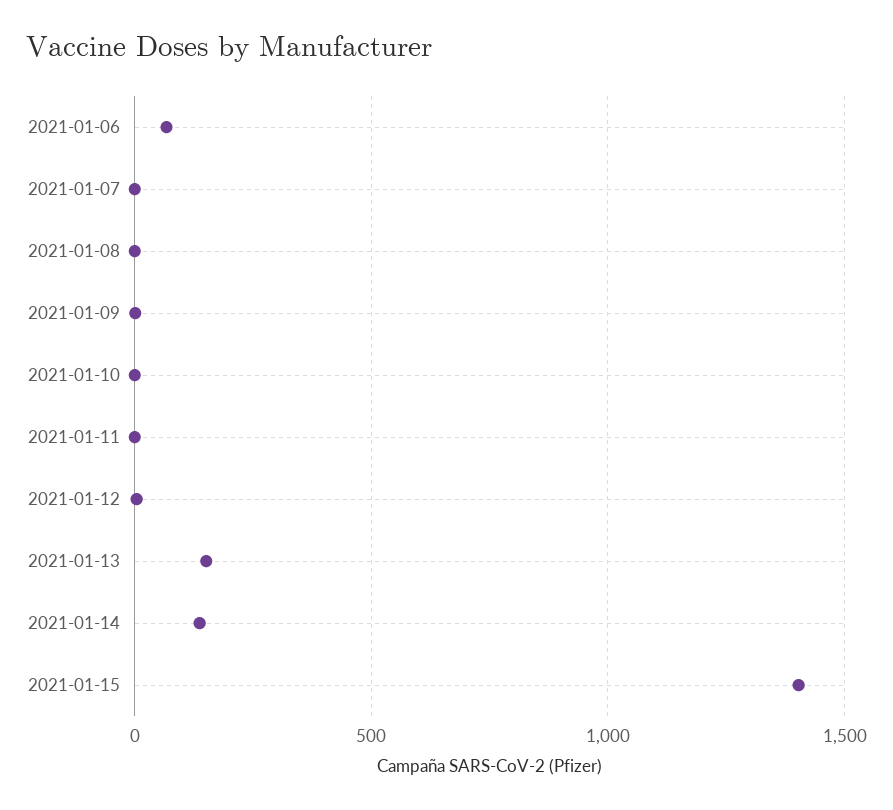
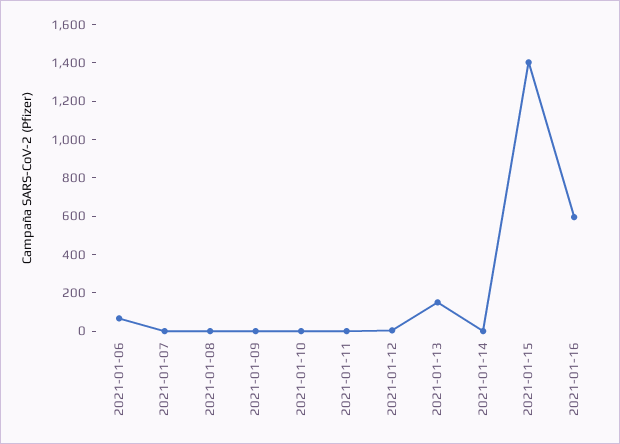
2021-01-14: 150 -> 0
2021-01-16: none -> 600

